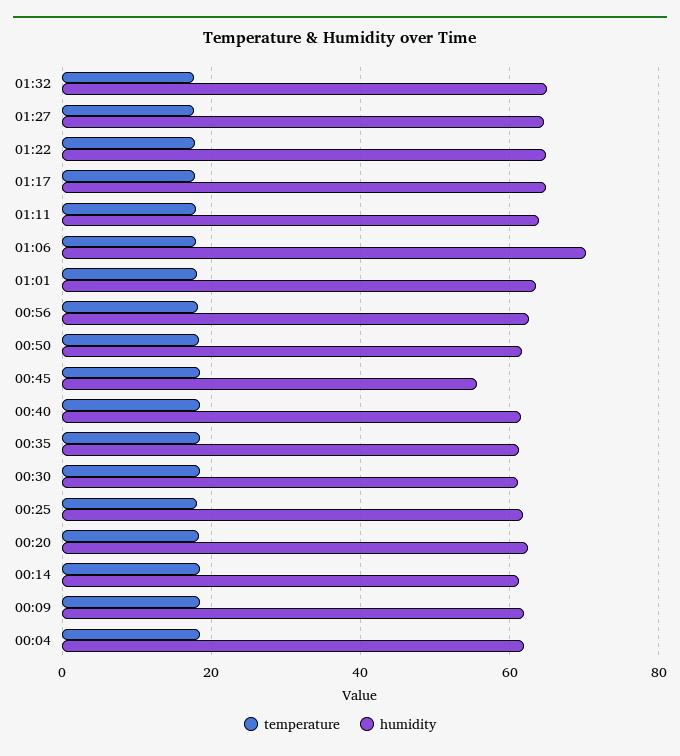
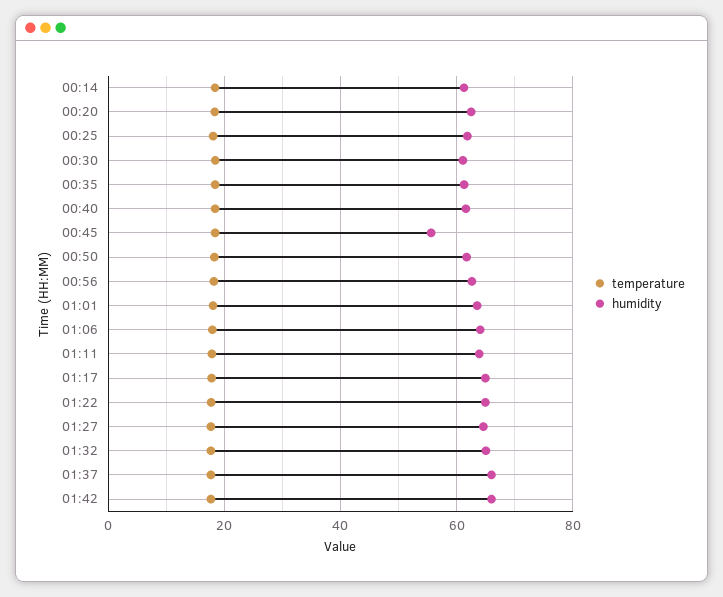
humidity, 01:06: 70 -> 64
temperature, 00:09: 18 -> none
humidity, 00:09: 62 -> none
temperature, 00:04: 18 -> none
humidity, 00:04: 62 -> none
temperature, 01:37: none -> 18
humidity, 01:37: none -> 66
temperature, 01:42: none -> 18
humidity, 01:42: none -> 66

